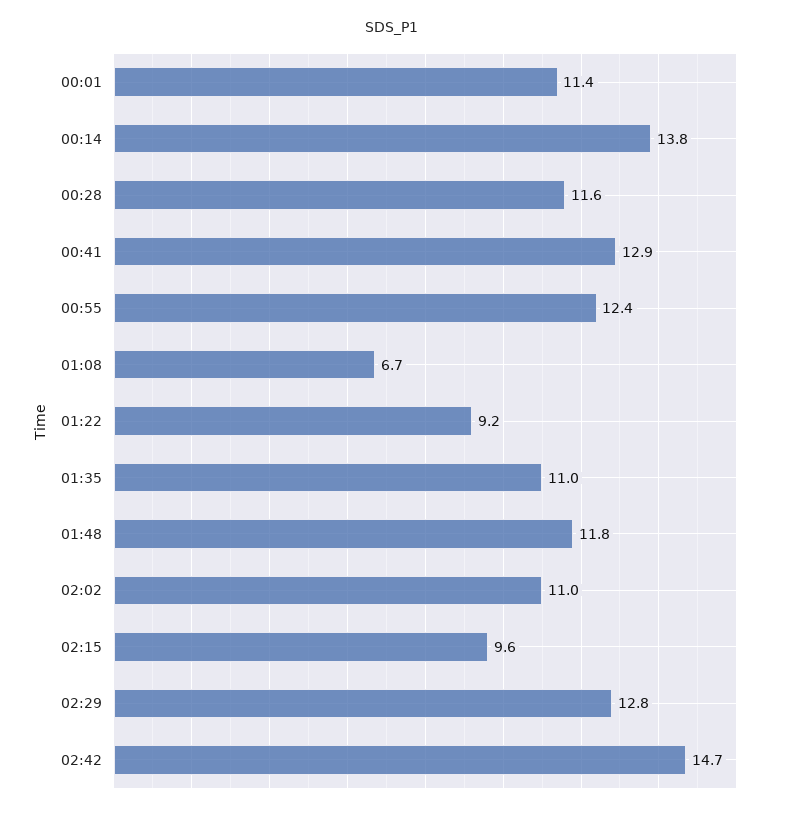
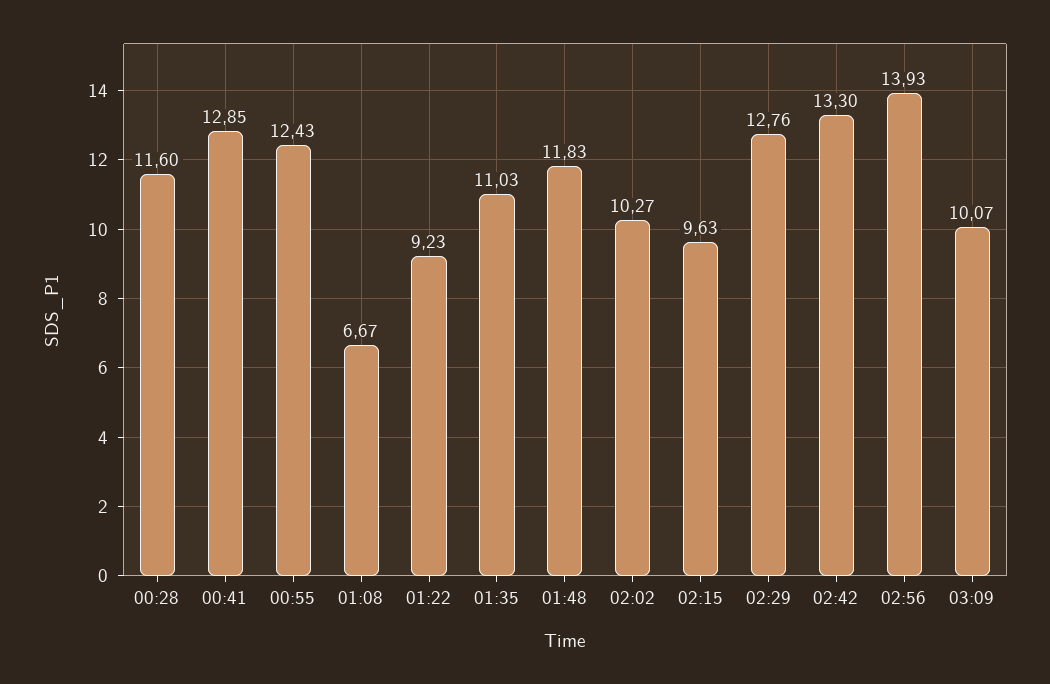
00:01: 11.4 -> none
00:14: 13.8 -> none
02:02: 11 -> 10.27
02:42: 14.7 -> 13.3
02:56: none -> 13.93
03:09: none -> 10.07

